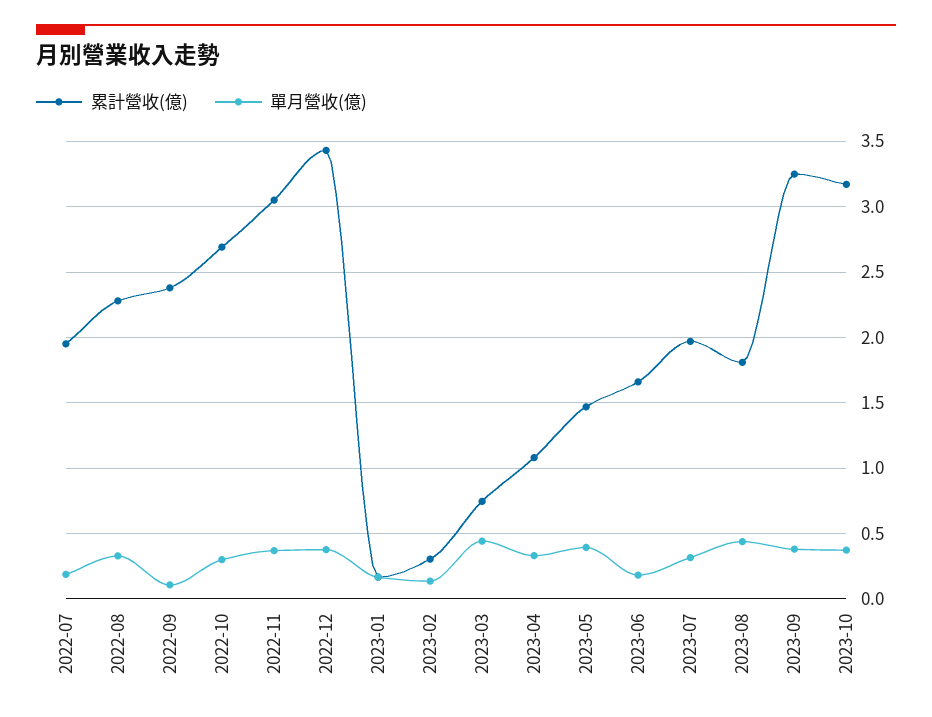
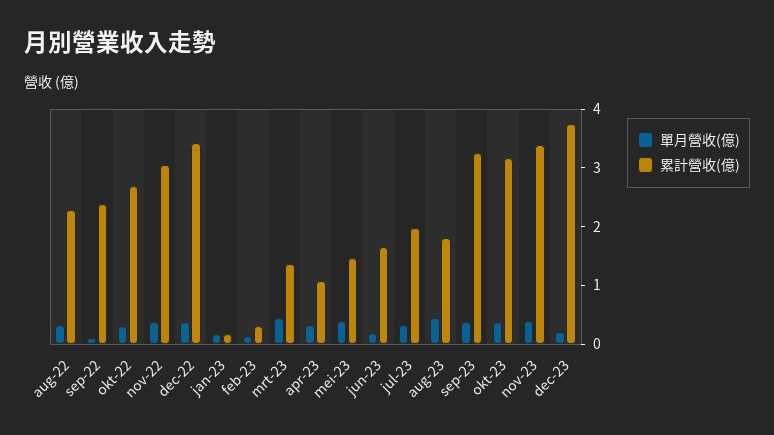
累計營收(億), 2022-07: 1.95 -> none
單月營收(億), 2022-07: 0.2 -> none
累計營收(億), 2023-03: 0.75 -> 1.4
單月營收(億), nov-23: none -> 0.4
累計營收(億), nov-23: none -> 3.4
單月營收(億), dec-23: none -> 0.2
累計營收(億), dec-23: none -> 3.8

